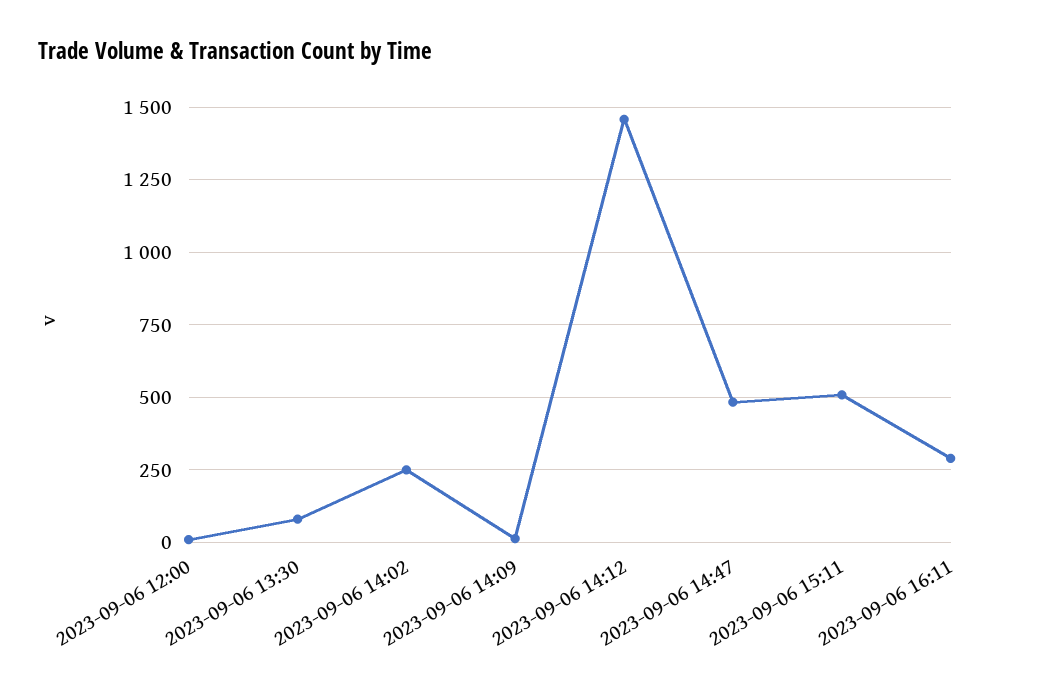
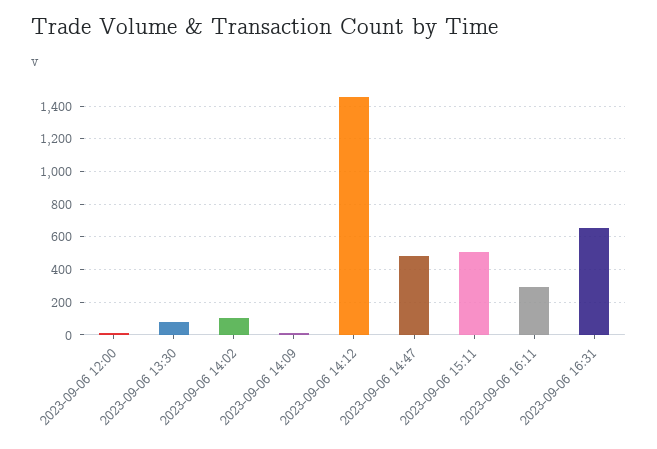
2023-09-06 14:02: 250 -> 100
2023-09-06 16:31: none -> 650

